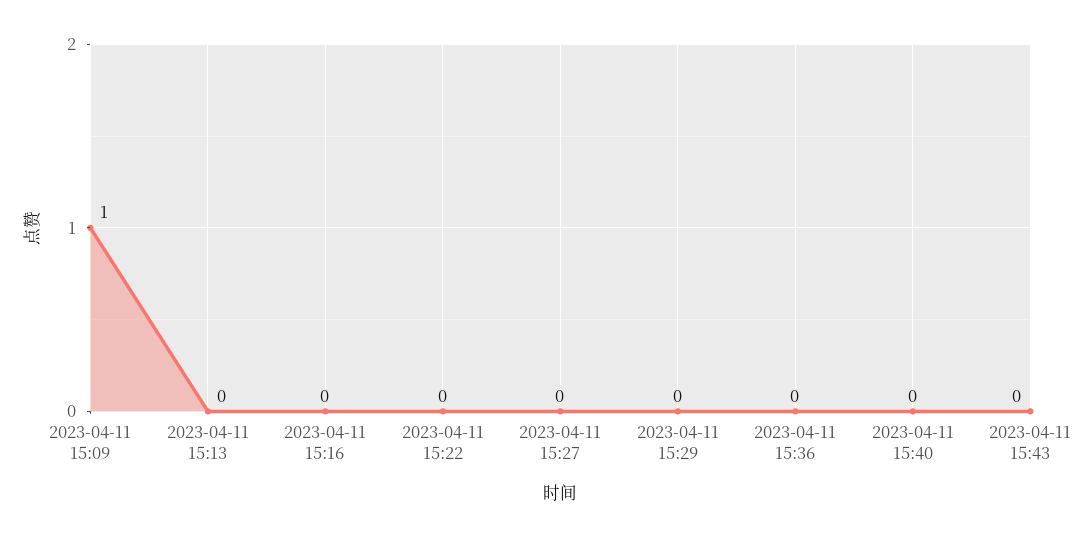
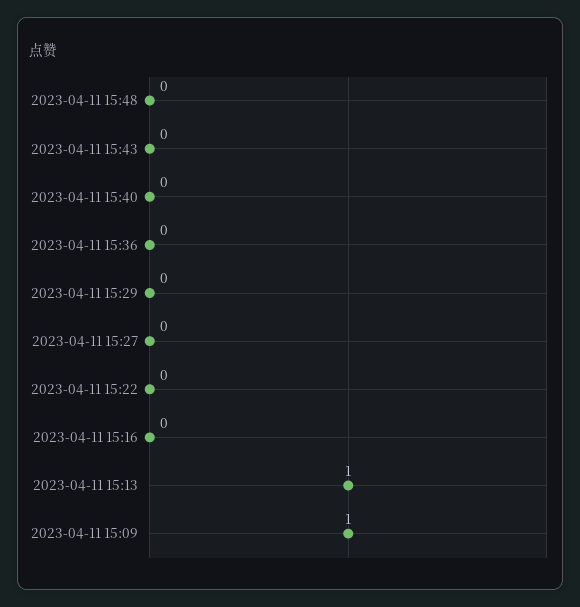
2023-04-11 15:13: 0 -> 1
2023-04-11 15:48: none -> 0

